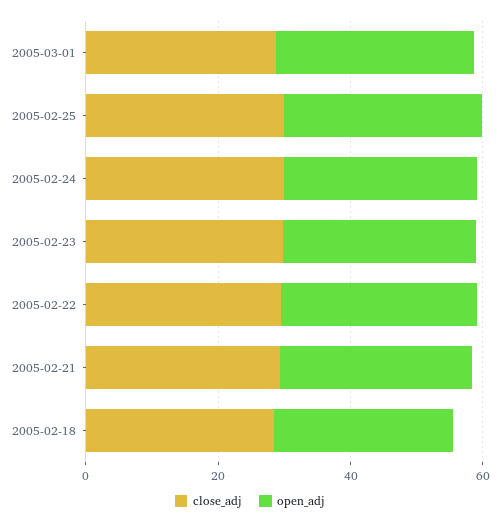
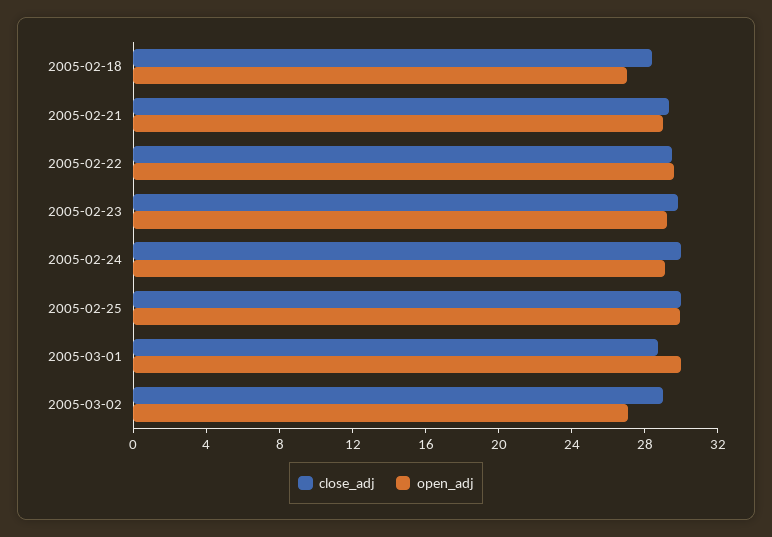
close_adj, 2005-03-02: none -> 29
open_adj, 2005-03-02: none -> 27

